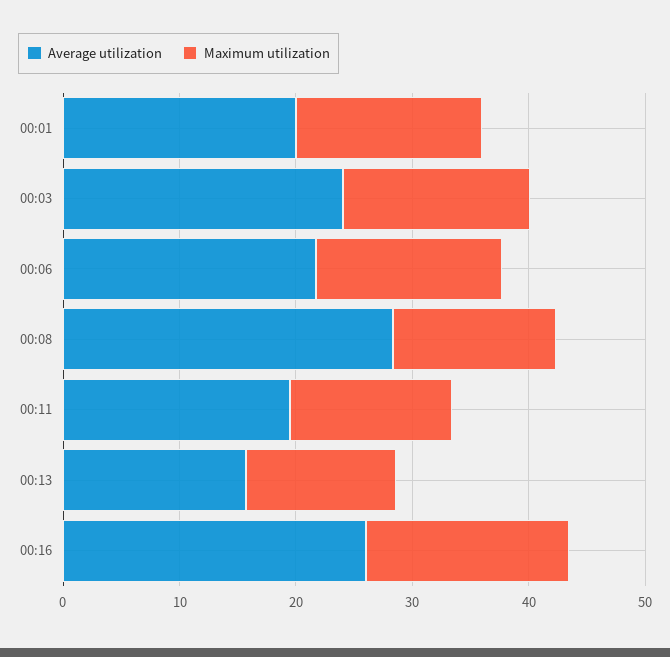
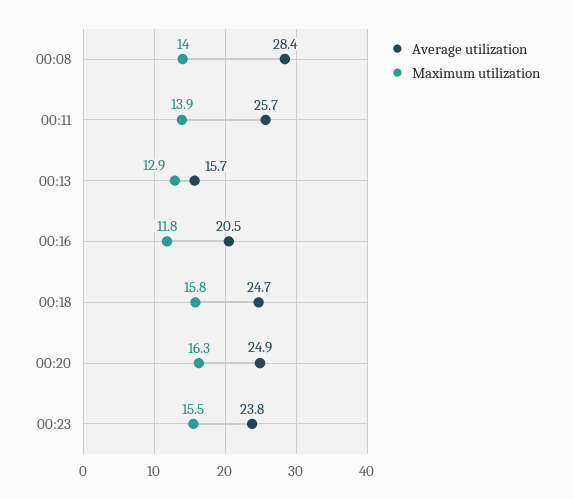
Average utilization, 00:01: 20 -> none
Maximum utilization, 00:01: 16 -> none
Average utilization, 00:03: 24 -> none
Maximum utilization, 00:03: 16 -> none
Average utilization, 00:06: 22 -> none
Maximum utilization, 00:06: 16 -> none
Average utilization, 00:11: 20 -> 25.7
Average utilization, 00:16: 26 -> 20.5
Maximum utilization, 00:16: 18 -> 11.8
Average utilization, 00:18: none -> 24.7
Maximum utilization, 00:18: none -> 15.8
Average utilization, 00:20: none -> 24.9
Maximum utilization, 00:20: none -> 16.3
Average utilization, 00:23: none -> 23.8
Maximum utilization, 00:23: none -> 15.5

